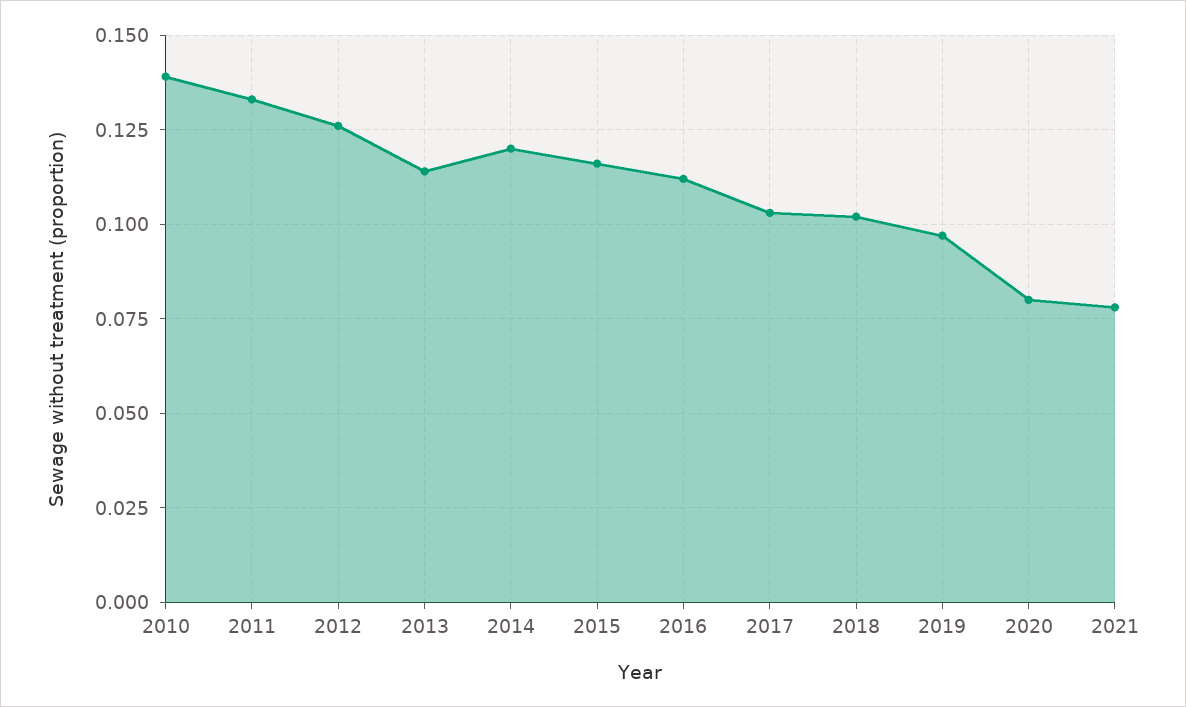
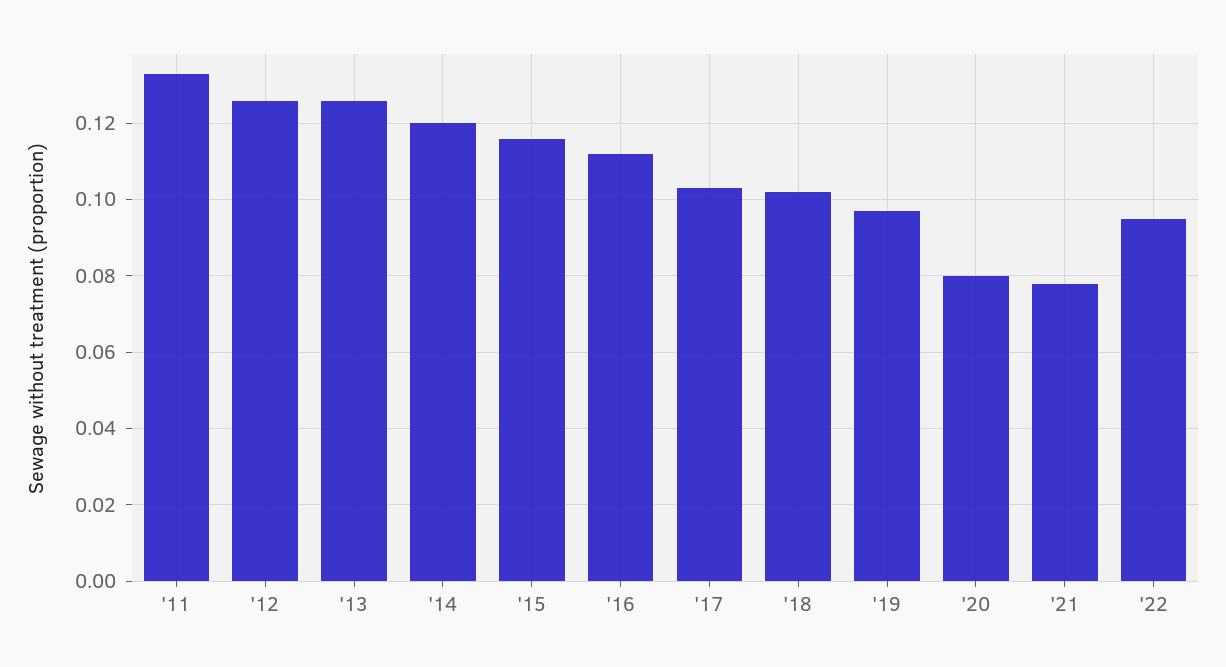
2010: 0.14 -> none
2013: 0.115 -> 0.125
'22: none -> 0.095

